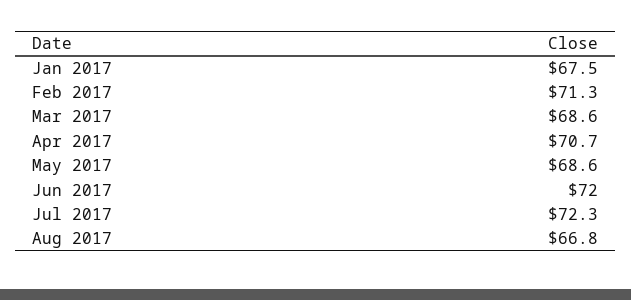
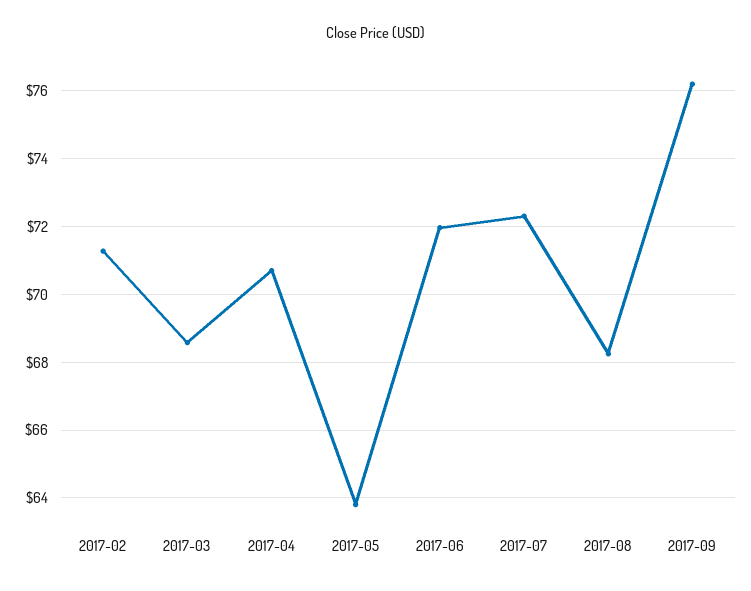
Jan 2017: 67.5 -> none
May 2017: 68.6 -> 63.8
Aug 2017: 66.8 -> 68.2
2017-09: none -> 76.2

